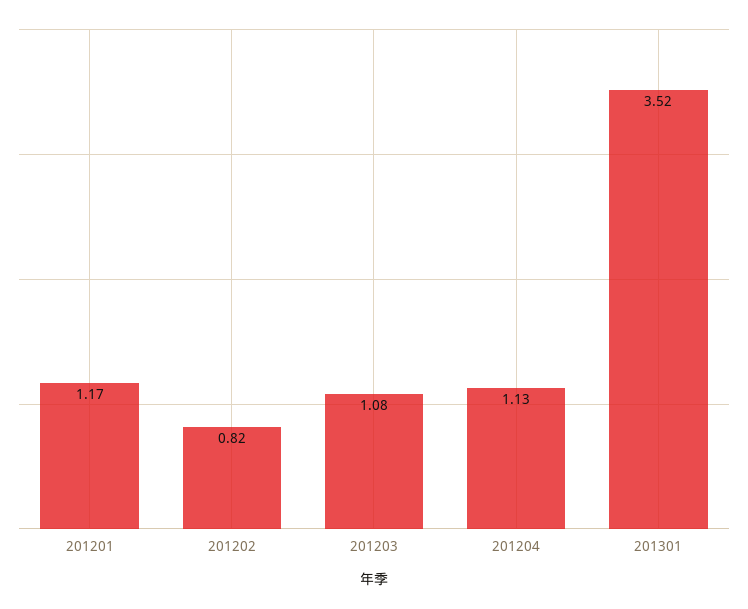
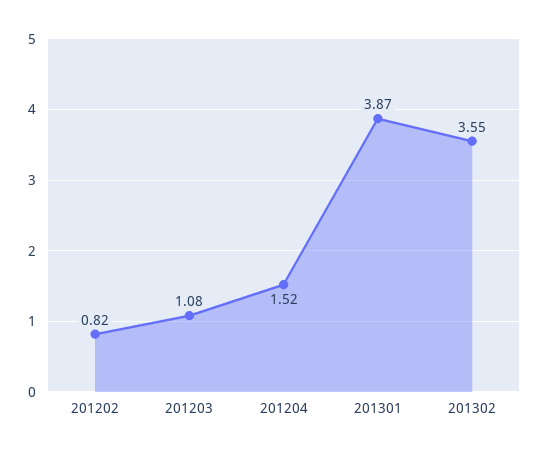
201201: 1.17 -> none
201204: 1.13 -> 1.52
201301: 3.52 -> 3.87
201302: none -> 3.55

